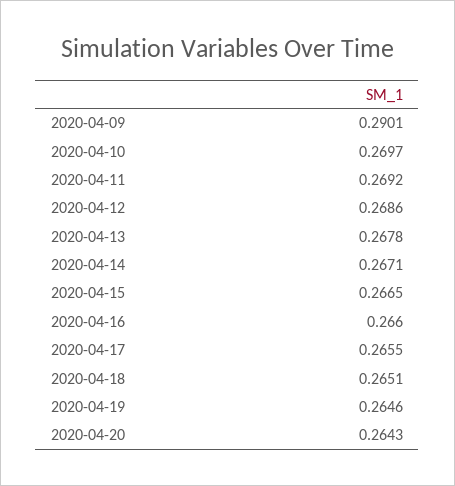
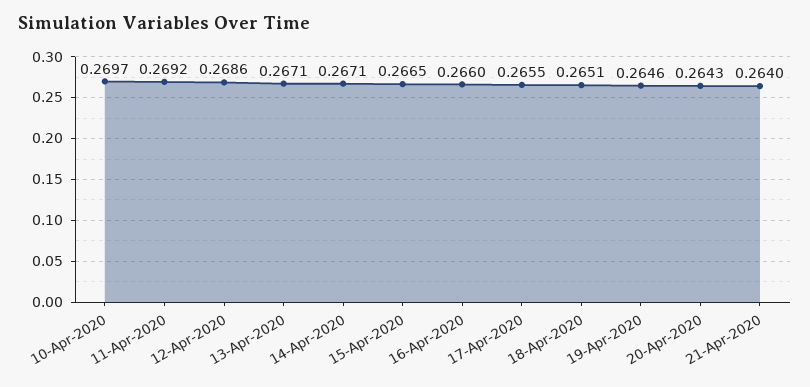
2020-04-09: 0.2901 -> none
2020-04-13: 0.2678 -> 0.2671
21-Apr-2020: none -> 0.264

